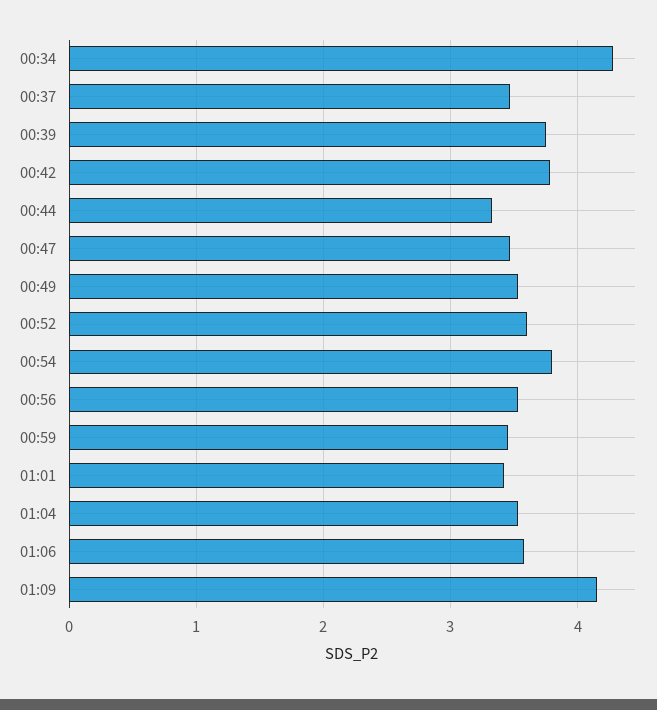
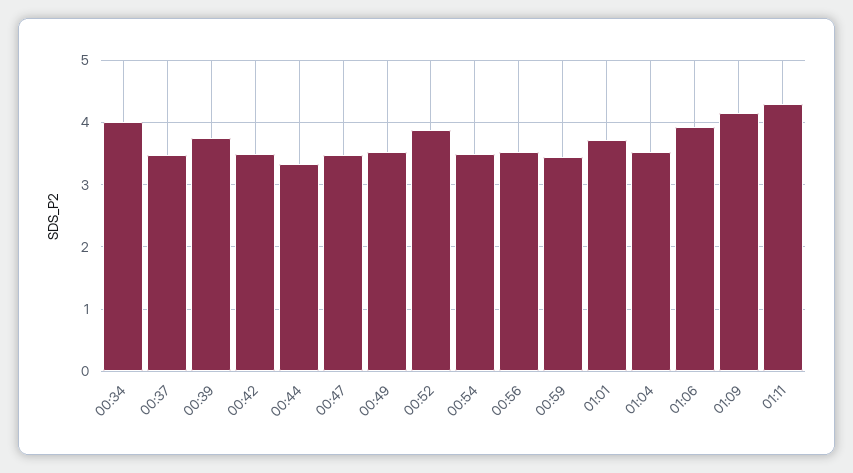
00:34: 4.3 -> 4
00:42: 3.8 -> 3.5
00:52: 3.6 -> 3.9
00:54: 3.8 -> 3.5
01:01: 3.4 -> 3.7
01:06: 3.6 -> 3.9
01:11: none -> 4.3

